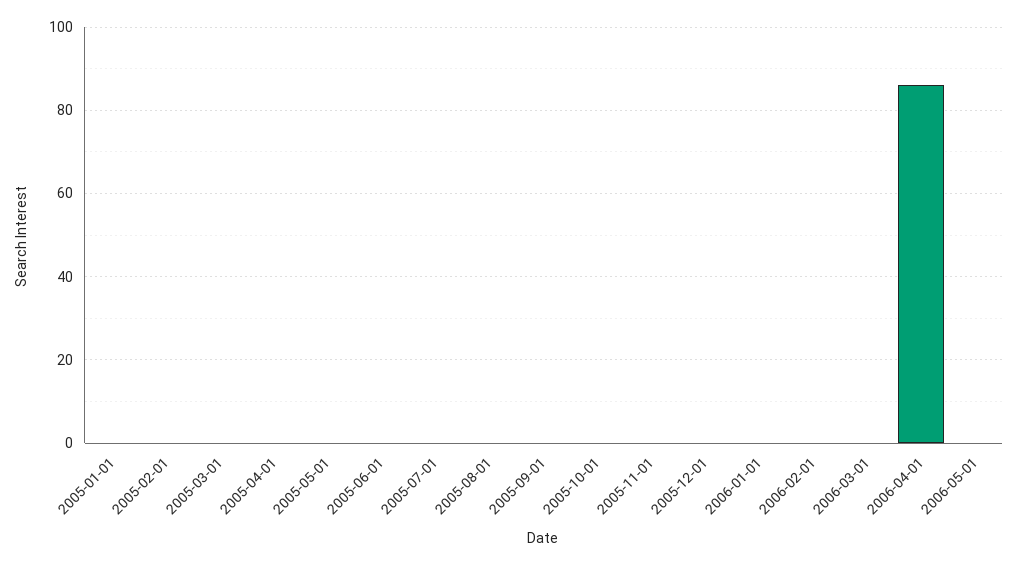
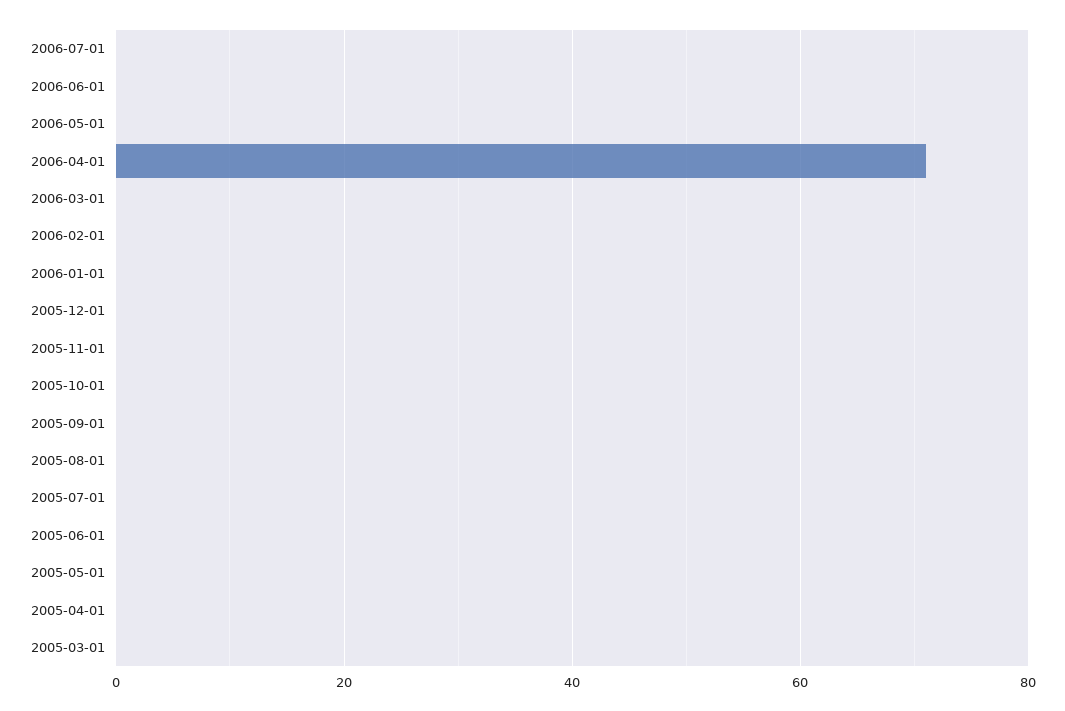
2005-01-01: 0 -> none
2005-02-01: 0 -> none
2006-04-01: 85 -> 70
2006-07-01: none -> 0
2006-06-01: none -> 0

